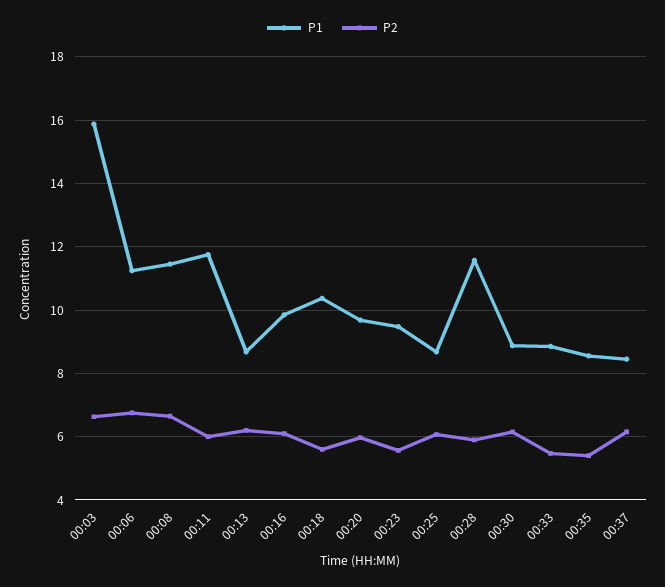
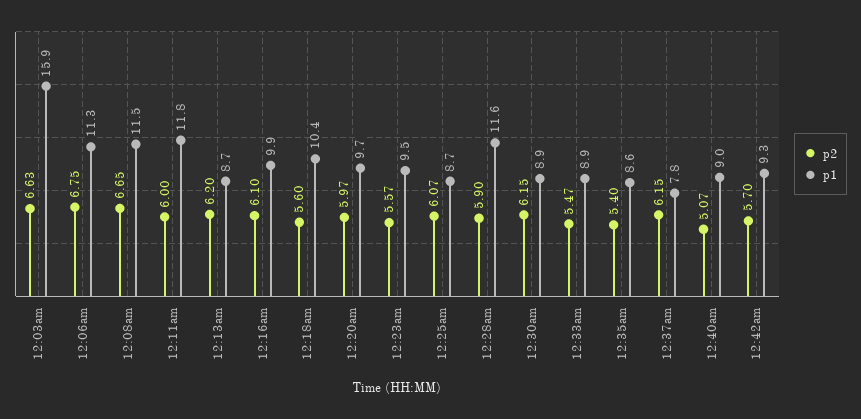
P1, 00:37: 8.4 -> 7.8
P2, 12:40am: none -> 5.07
P1, 12:40am: none -> 9
P2, 12:42am: none -> 5.7
P1, 12:42am: none -> 9.3

